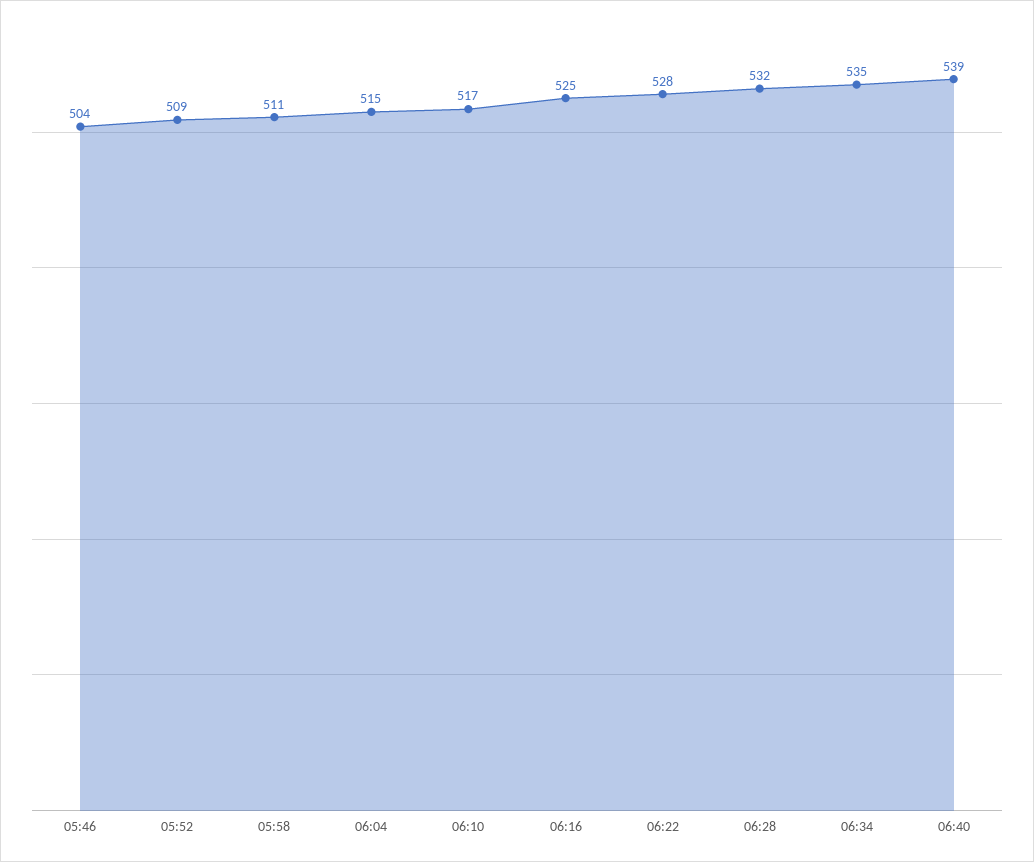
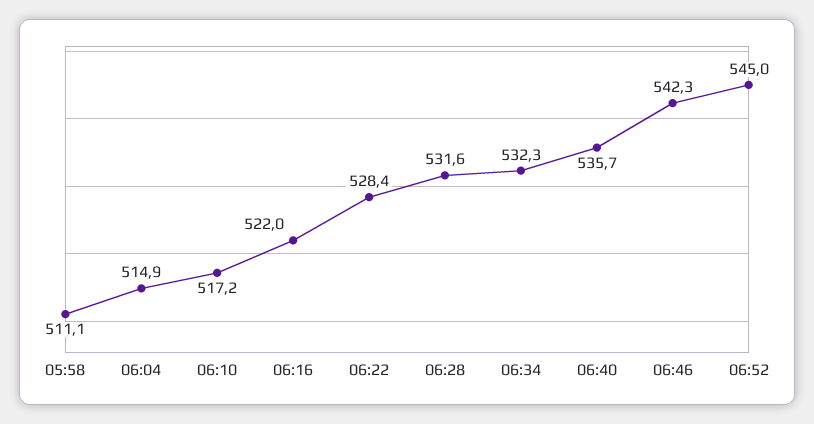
05:46: 504 -> none
05:52: 509 -> none
06:16: 525 -> 522
06:34: 535 -> 532.3
06:40: 539 -> 535.7
06:46: none -> 542.3
06:52: none -> 545

